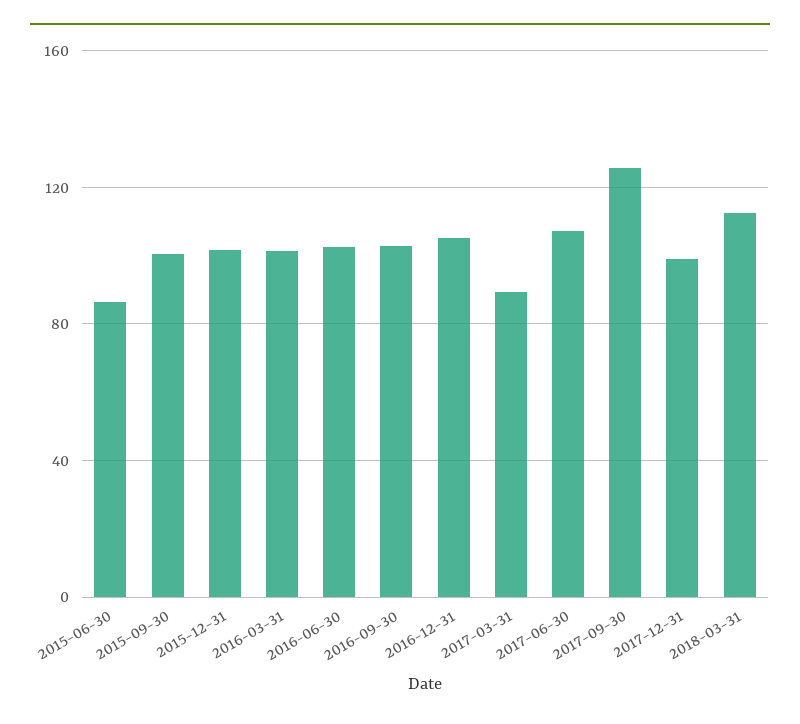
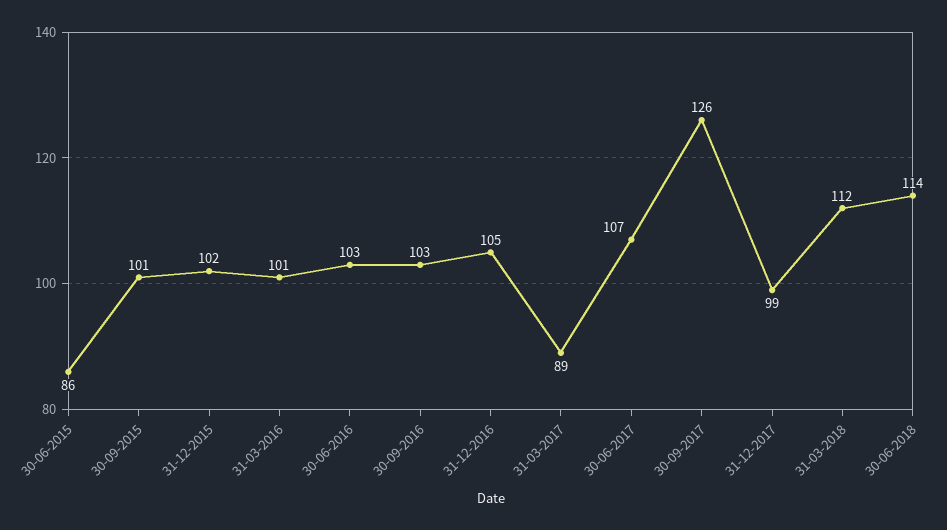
30-06-2018: none -> 114

